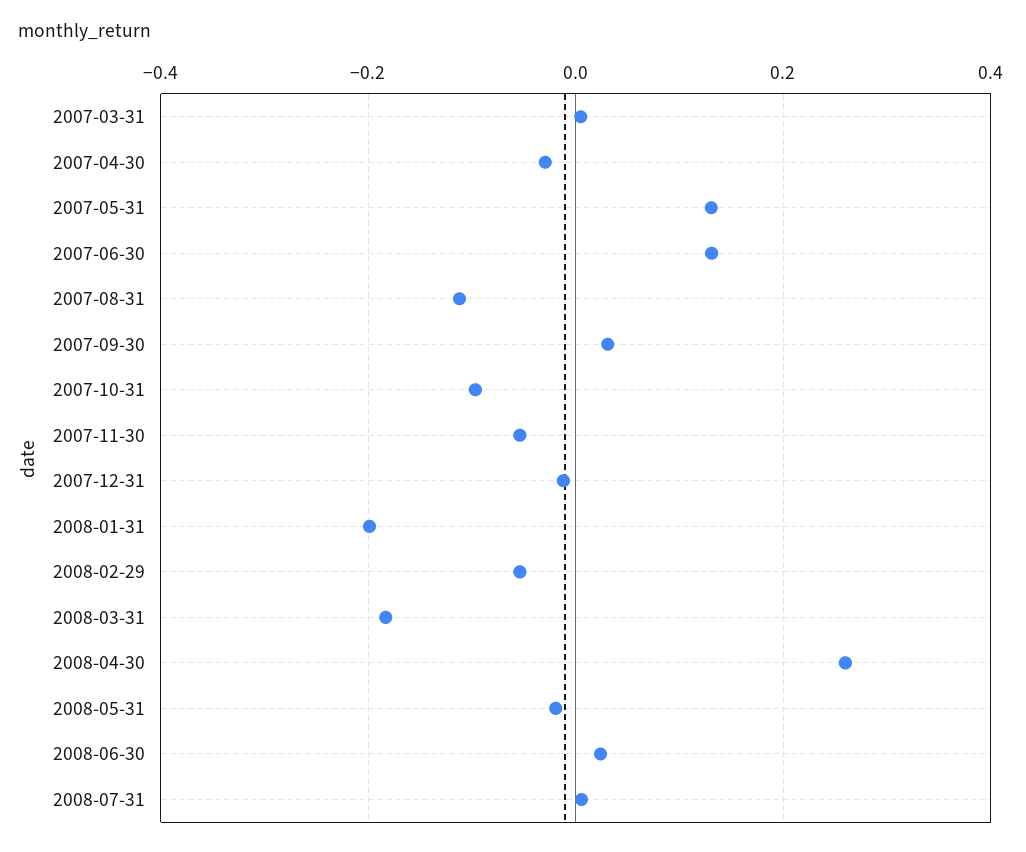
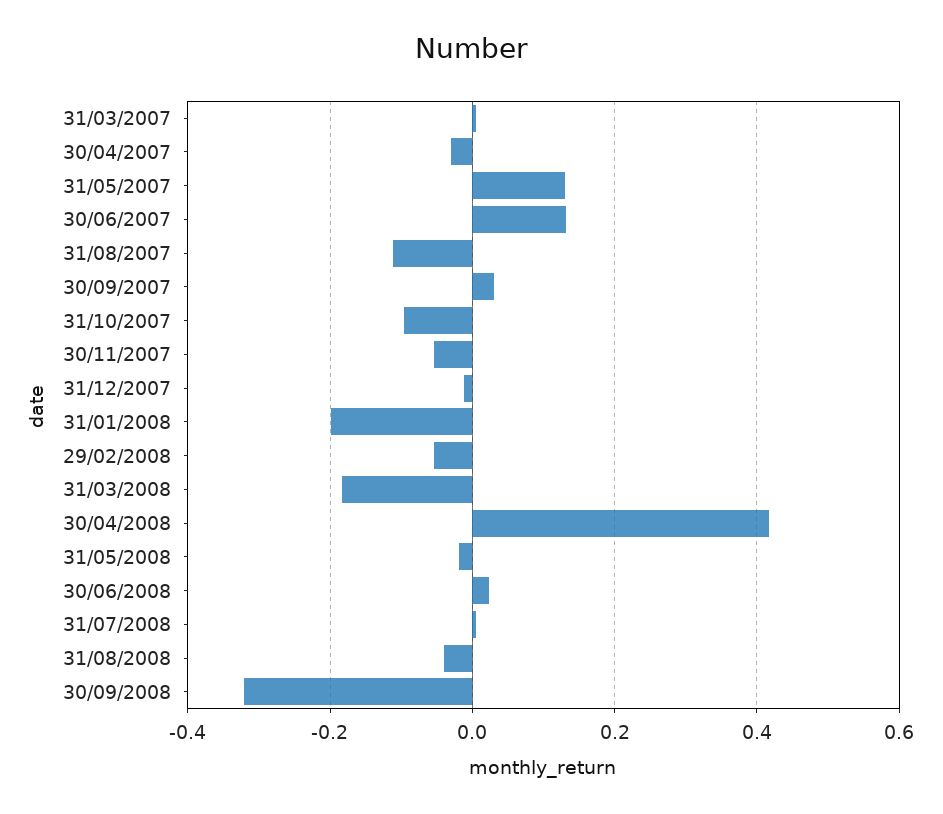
2008-04-30: 0.26 -> 0.42
31/08/2008: none -> -0.04
30/09/2008: none -> -0.32

